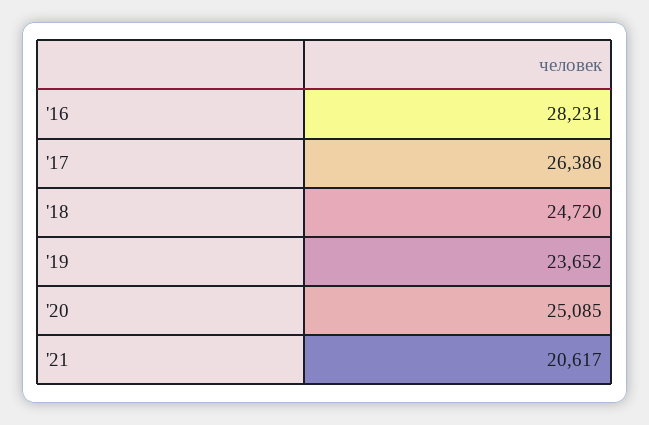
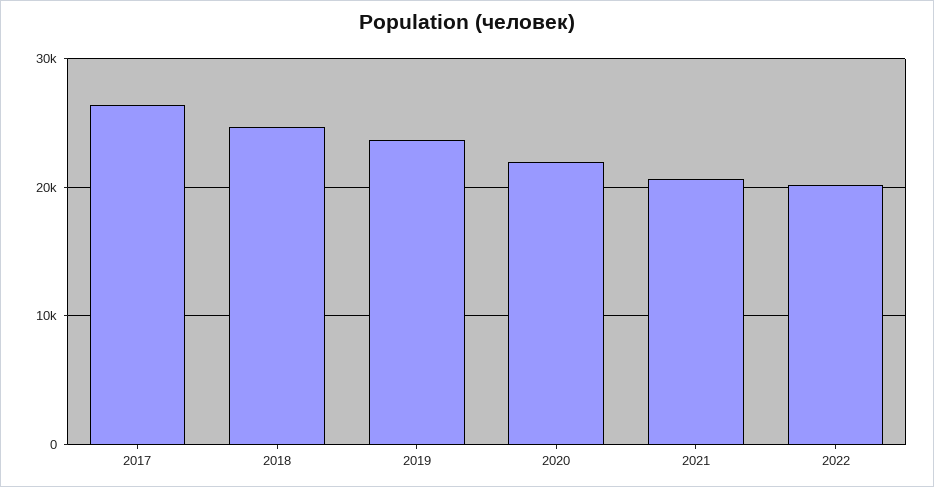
'16: 28231 -> none
'20: 25085 -> 22000
2022: none -> 20000

